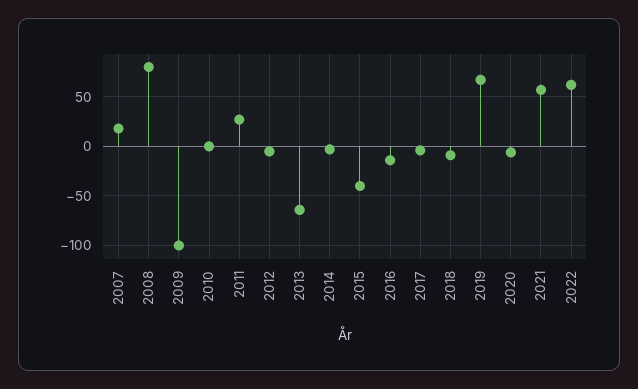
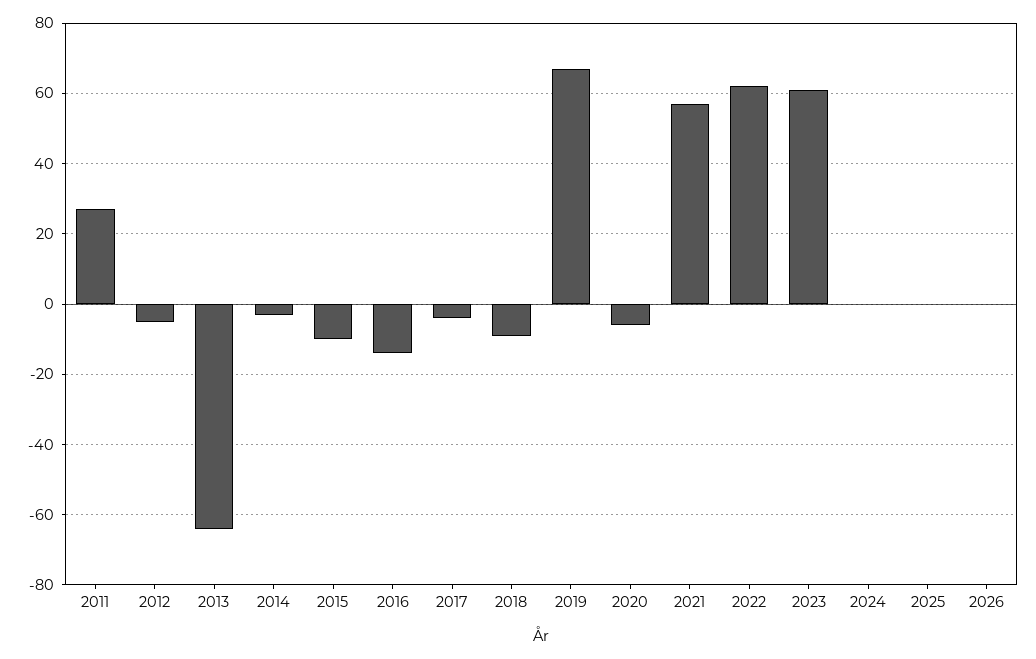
2007: 20 -> none
2008: 80 -> none
2009: -100 -> none
2010: 0 -> none
2015: -40 -> -10
2023: none -> 60
2024: none -> 0
2025: none -> 0
2026: none -> 0

